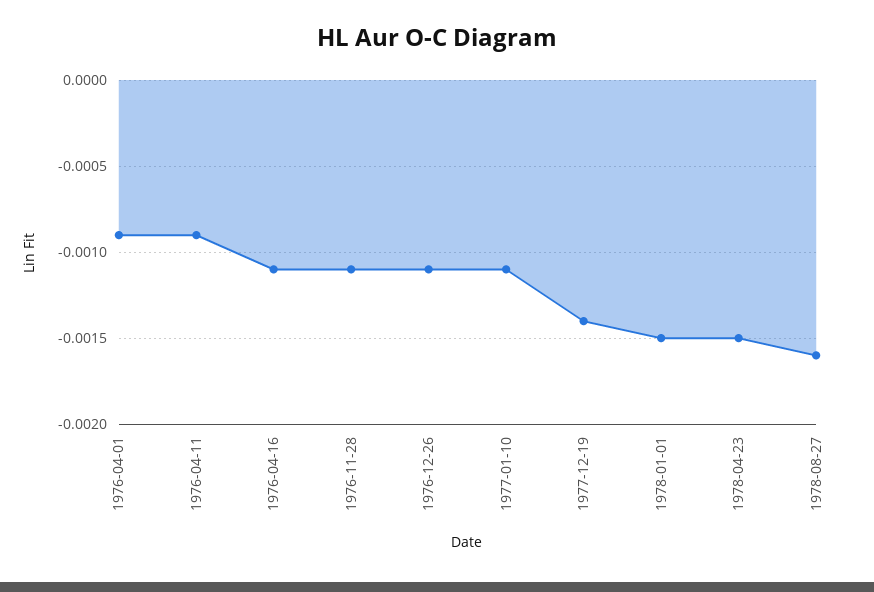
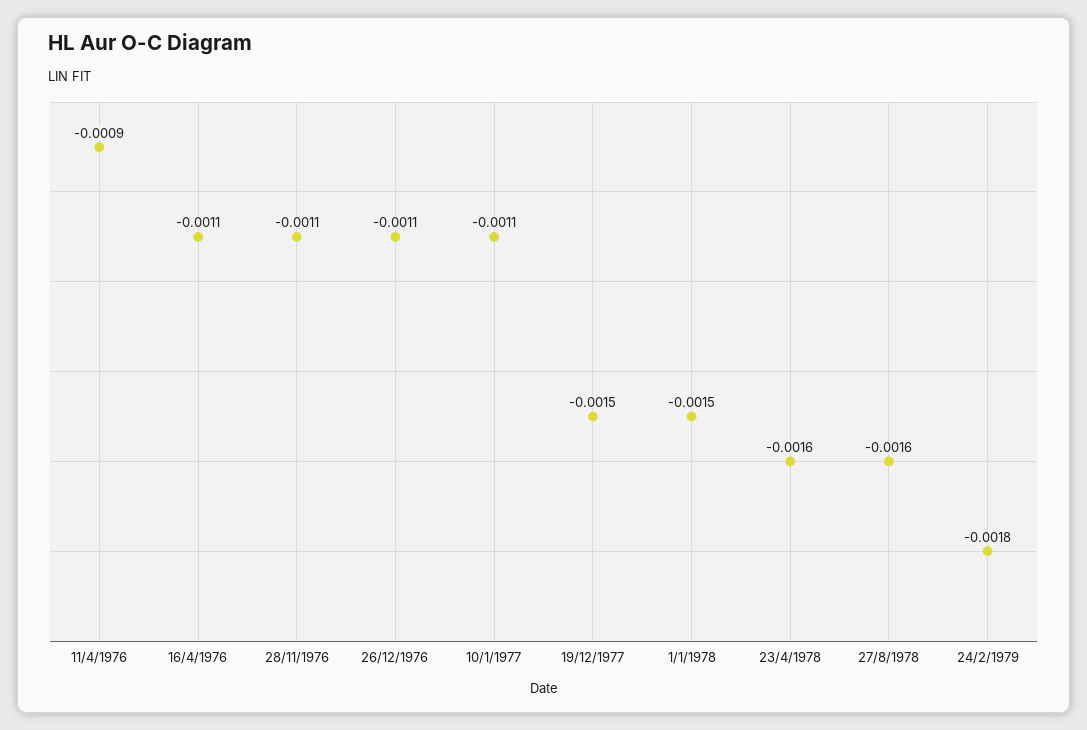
1976-04-01: -0.0009 -> none
1977-12-19: -0.0014 -> -0.0015
1978-04-23: -0.0015 -> -0.0016
24/2/1979: none -> -0.0018

